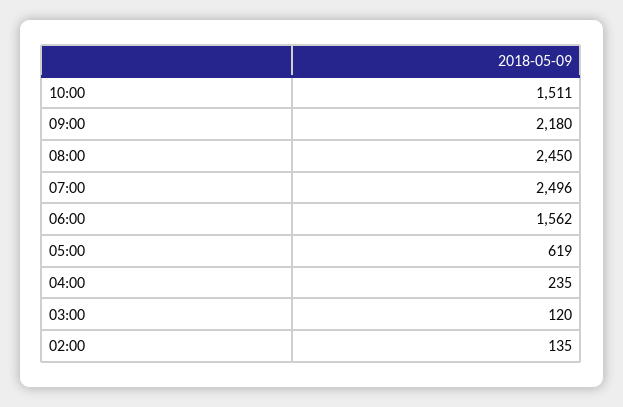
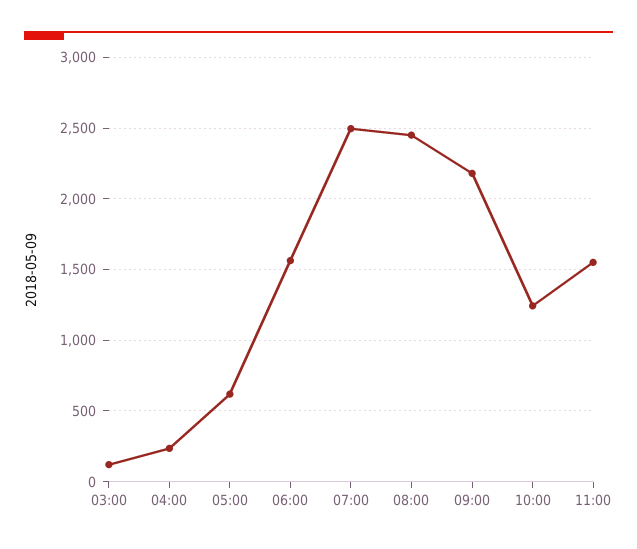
10:00: 1511 -> 1250
02:00: 135 -> none
11:00: none -> 1550

